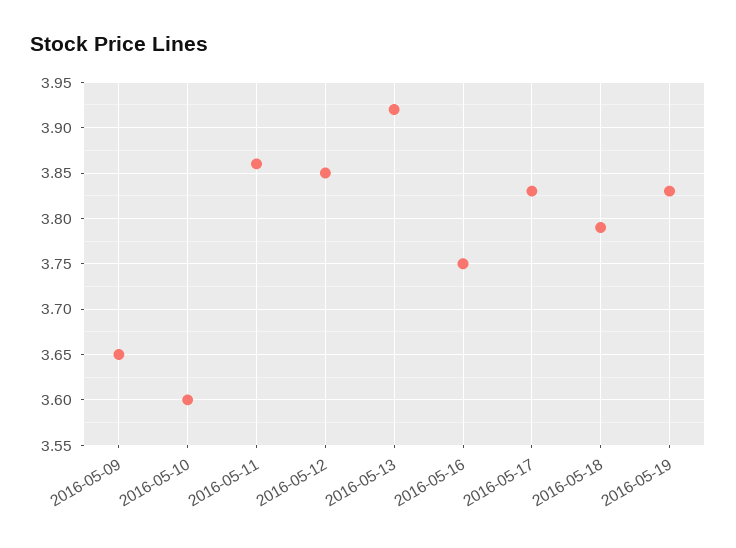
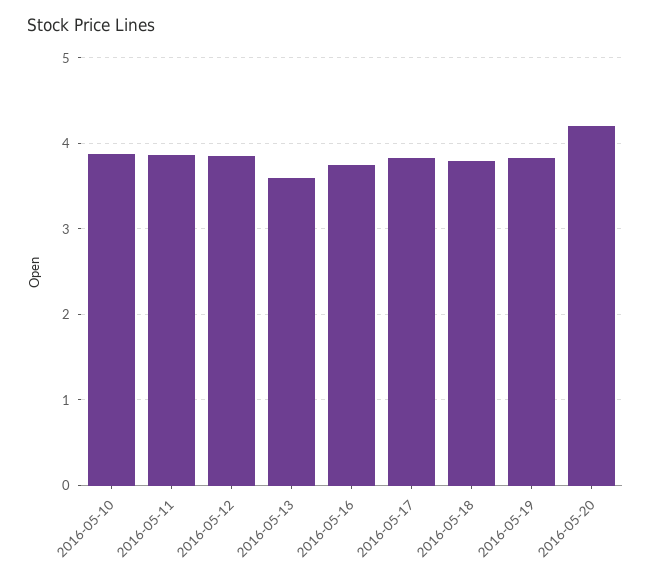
2016-05-09: 3.65 -> none
2016-05-10: 3.6 -> 3.9
2016-05-13: 3.92 -> 3.6
2016-05-20: none -> 4.2

